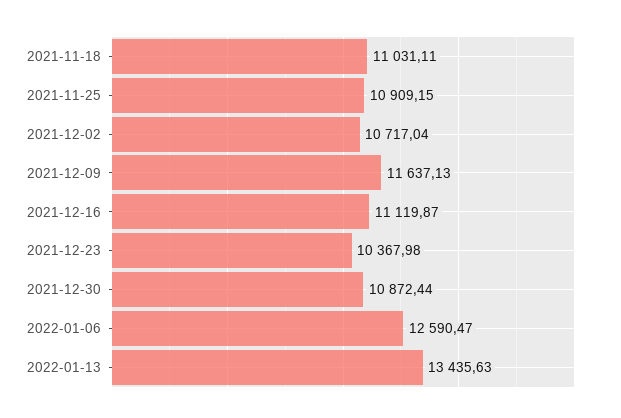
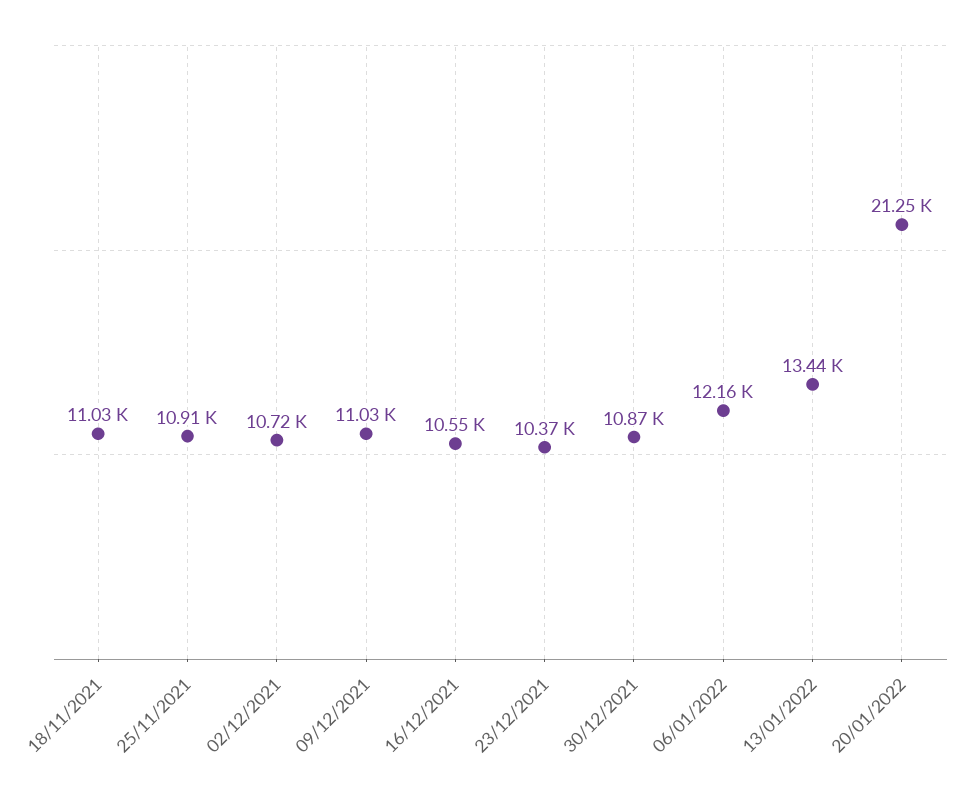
2021-12-09: 11637.13 -> 11030
2021-12-16: 11119.87 -> 10550
2022-01-06: 12590.47 -> 12160
20/01/2022: none -> 21250

